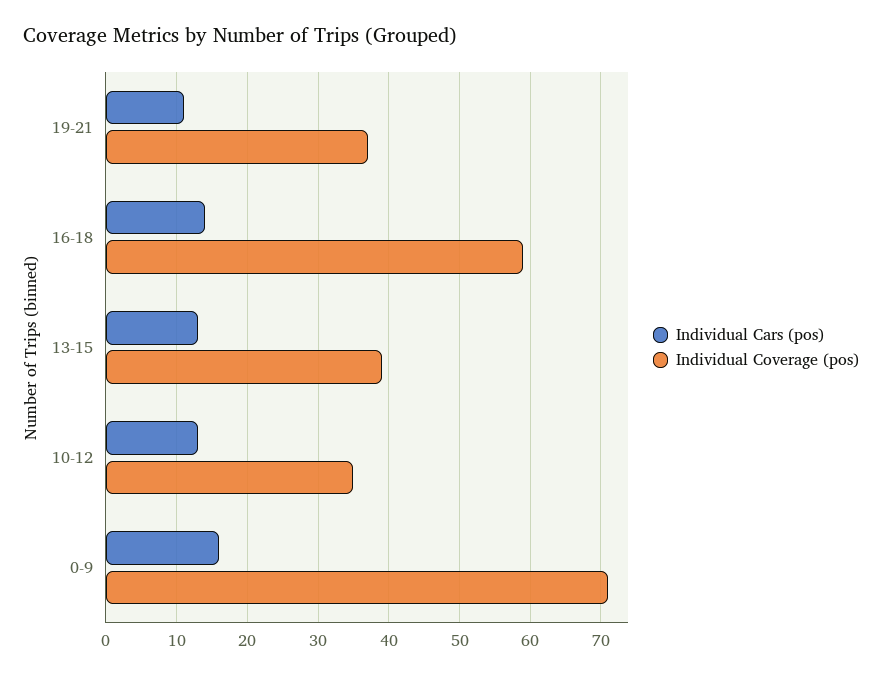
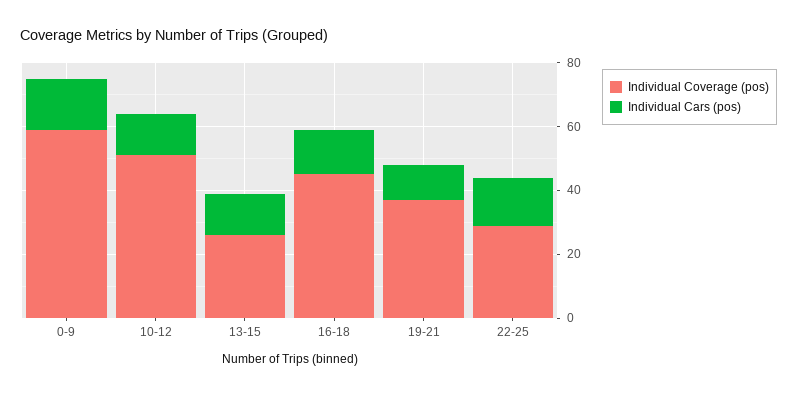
Individual Coverage (pos), 16-18: 59 -> 45
Individual Coverage (pos), 13-15: 39 -> 25
Individual Coverage (pos), 10-12: 35 -> 50
Individual Coverage (pos), 0-9: 71 -> 60
Individual Coverage (pos), 22-25: none -> 30
Individual Cars (pos), 22-25: none -> 15

